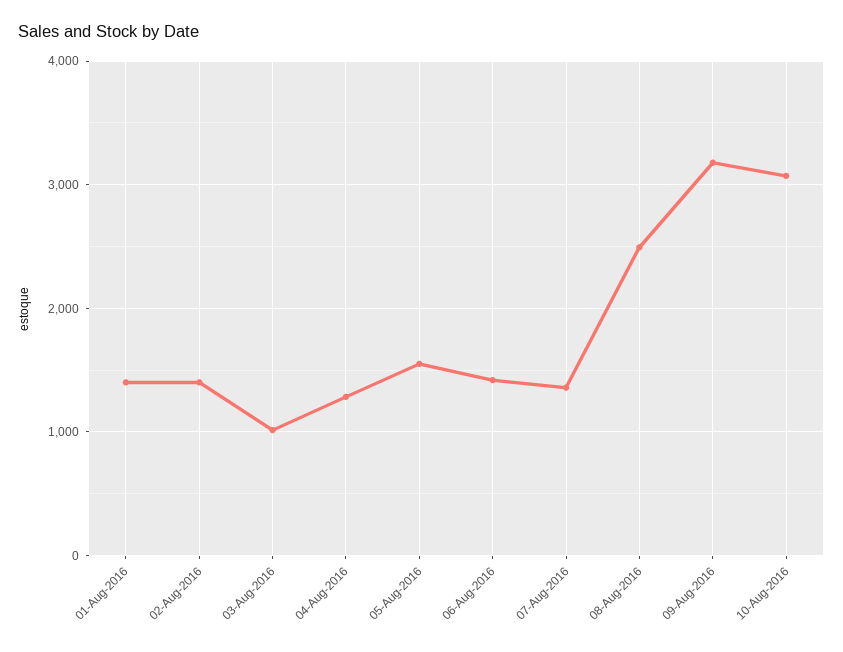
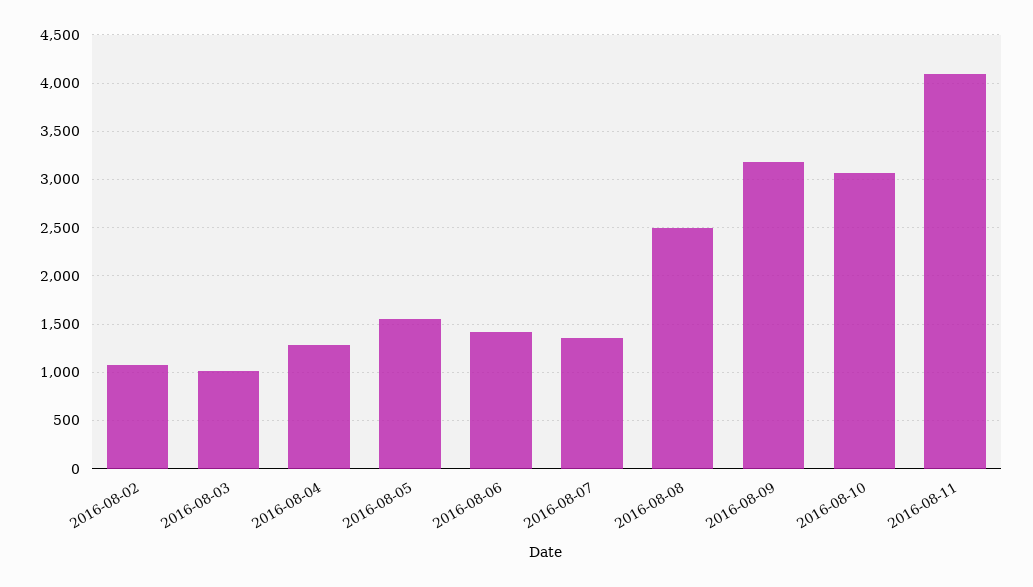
01-Aug-2016: 1400 -> none
02-Aug-2016: 1400 -> 1100
2016-08-11: none -> 4100

